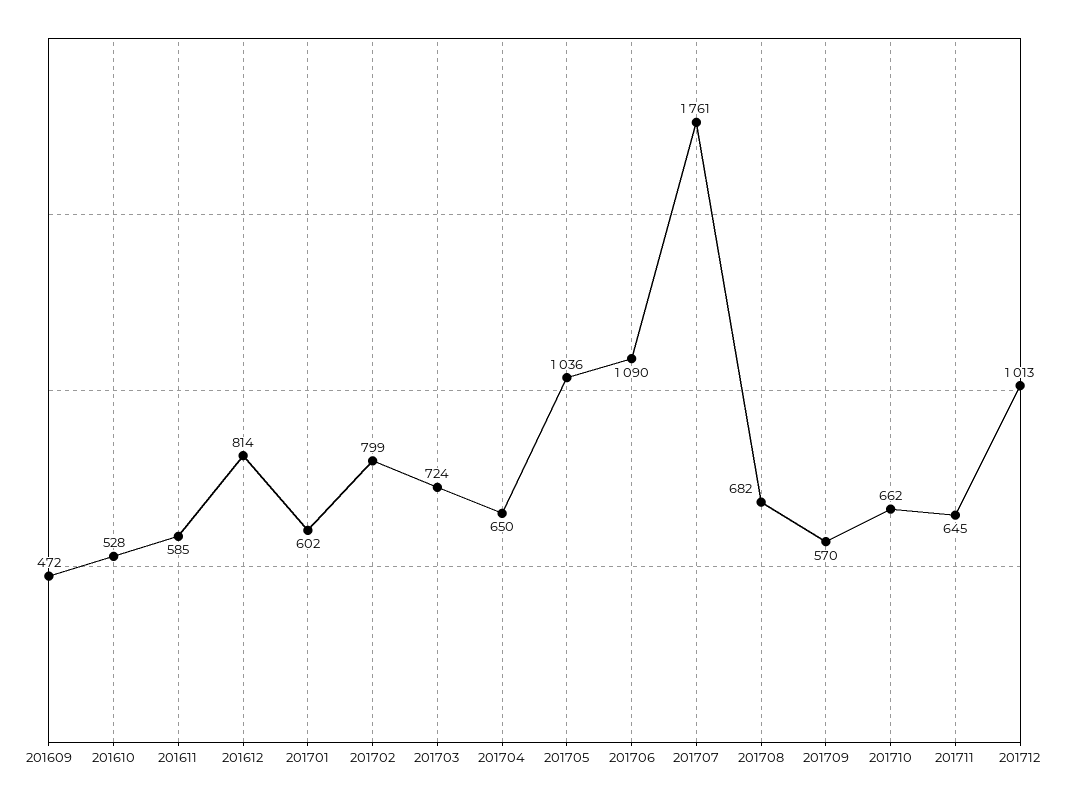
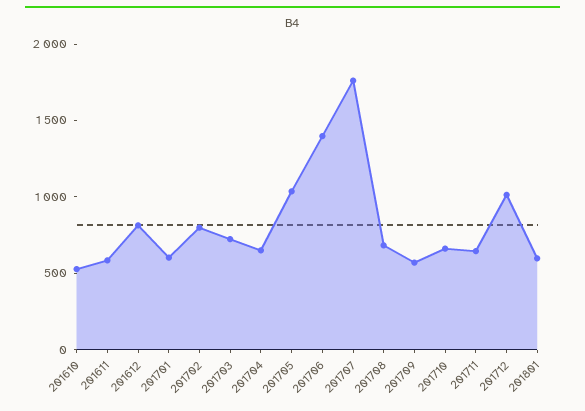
201609: 472 -> none
201706: 1090 -> 1400
201801: none -> 600

